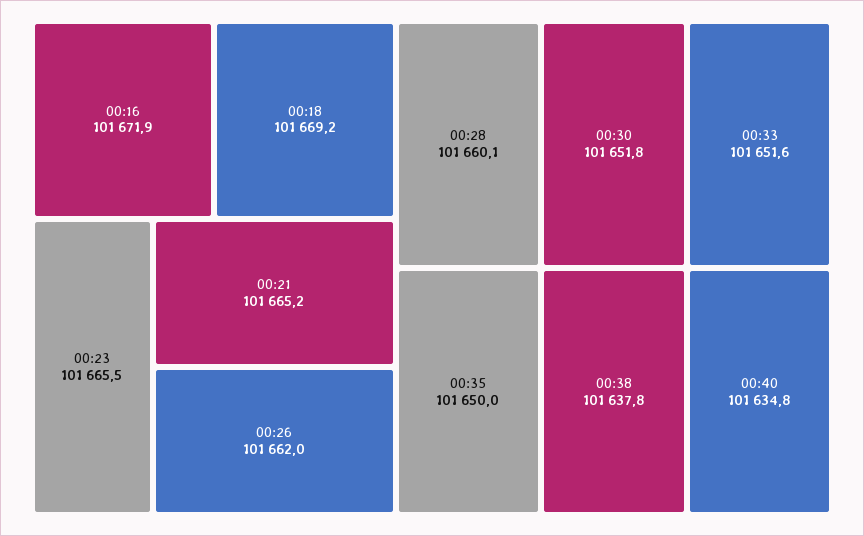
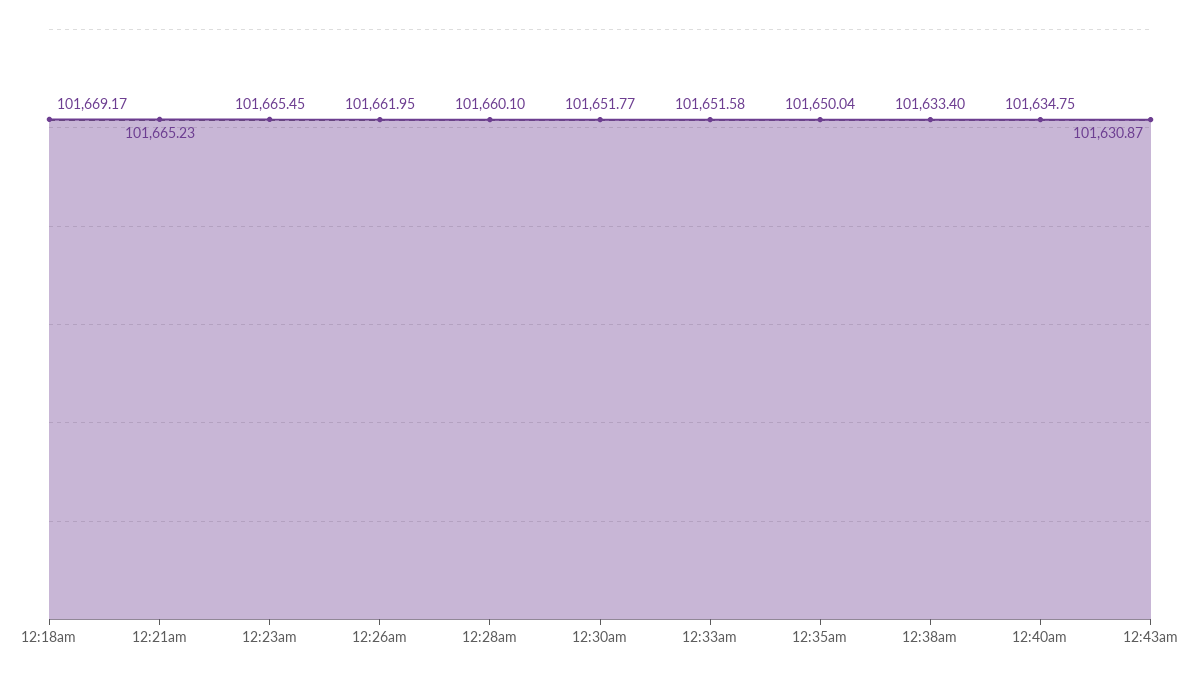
00:16: 101671.9 -> none
00:38: 101637.8 -> 101633.4
12:43am: none -> 101630.87

